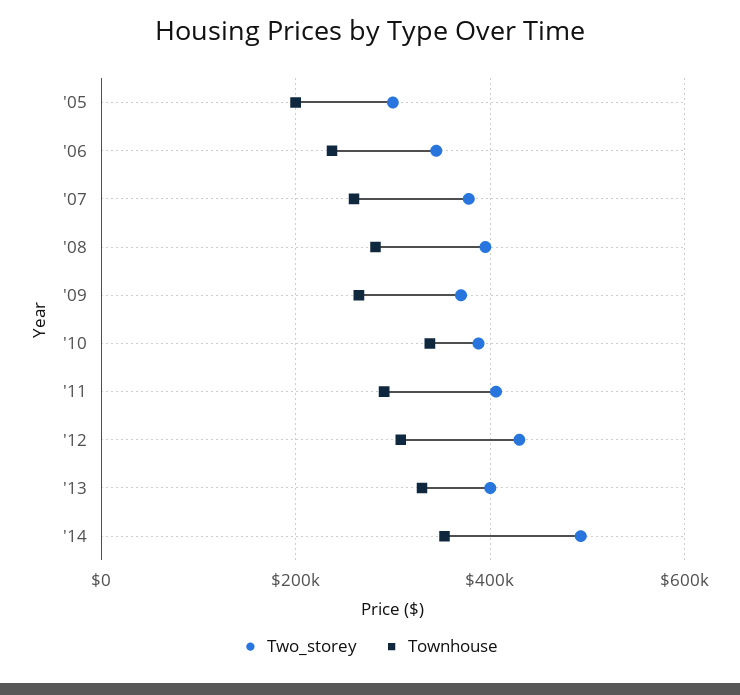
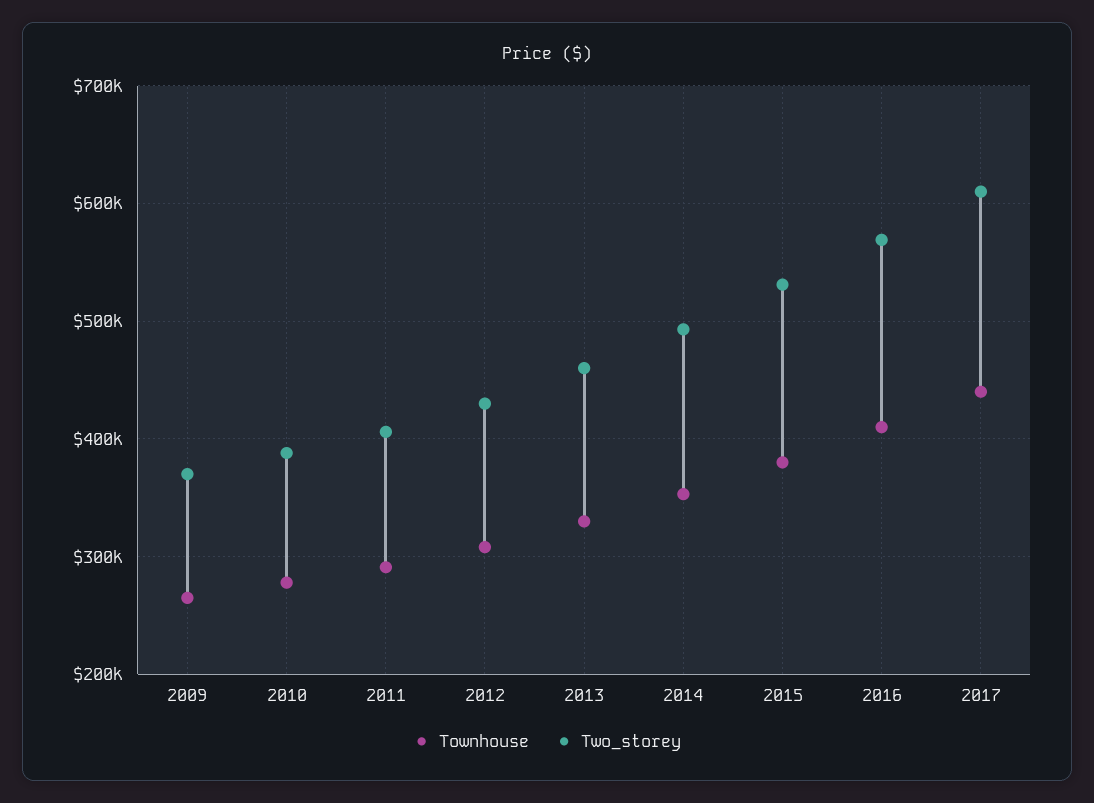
Two_storey, '05: 300000 -> none
Townhouse, '05: 200000 -> none
Two_storey, '06: 340000 -> none
Townhouse, '06: 240000 -> none
Two_storey, '07: 380000 -> none
Townhouse, '07: 260000 -> none
Two_storey, '08: 400000 -> none
Townhouse, '08: 280000 -> none
Townhouse, '10: 340000 -> 280000
Two_storey, '13: 400000 -> 460000
Townhouse, 2015: none -> 380000
Two_storey, 2015: none -> 530000
Townhouse, 2016: none -> 410000
Two_storey, 2016: none -> 570000
Townhouse, 2017: none -> 440000
Two_storey, 2017: none -> 610000

